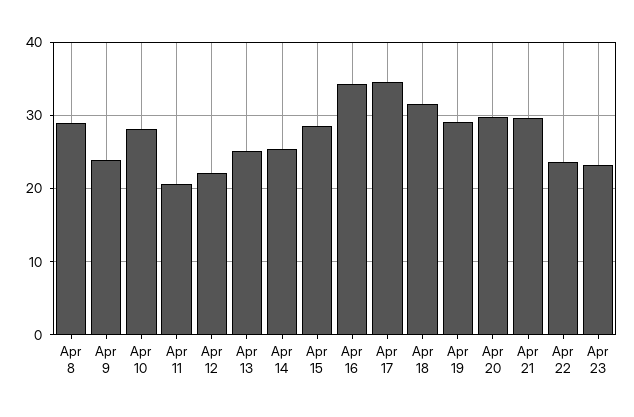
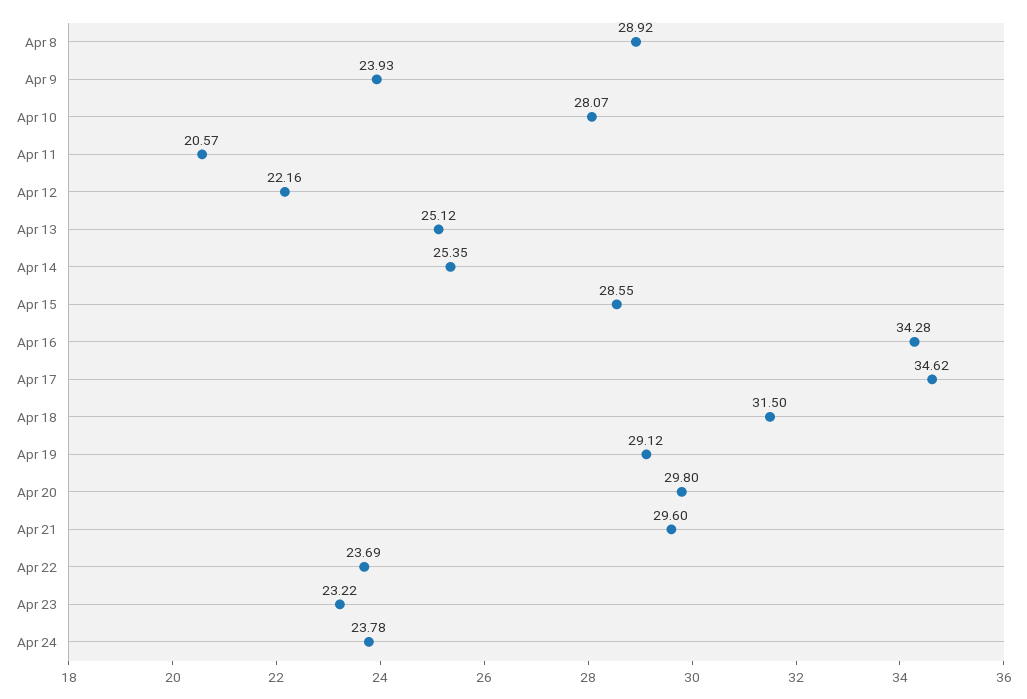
Apr 24: none -> 23.78

